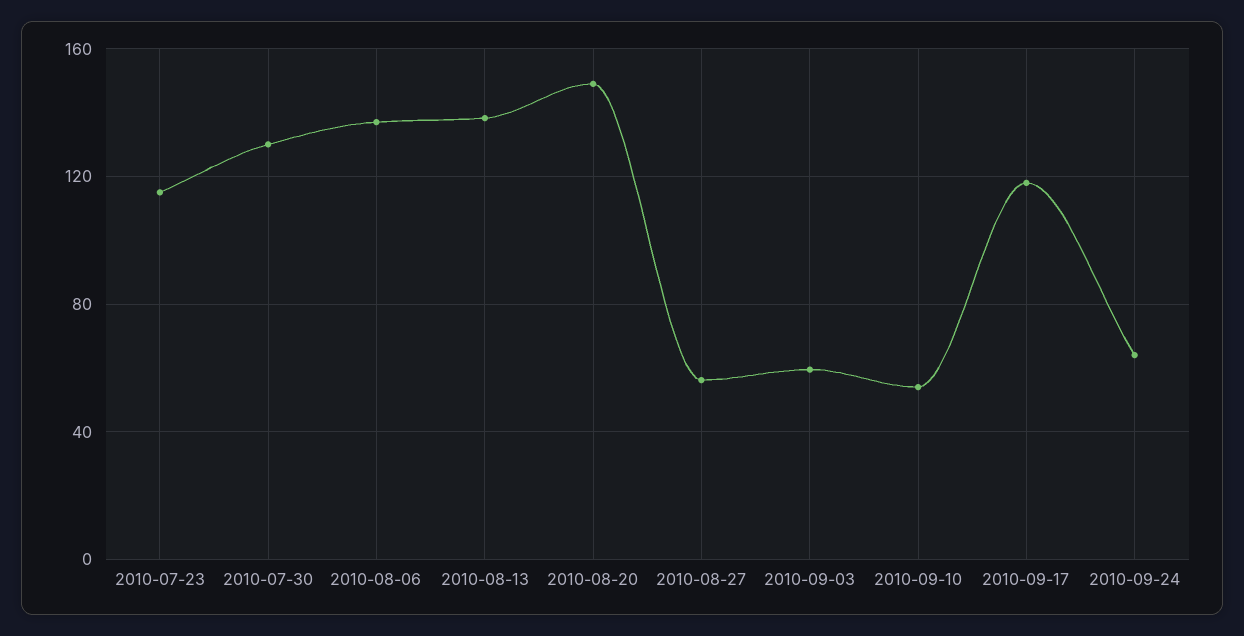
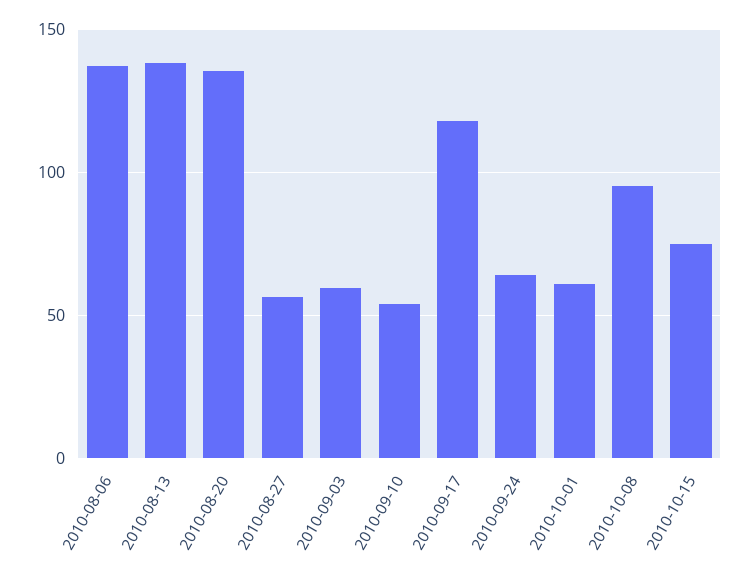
2010-07-23: 115 -> none
2010-07-30: 130 -> none
2010-08-20: 150 -> 135
2010-10-01: none -> 60
2010-10-08: none -> 95
2010-10-15: none -> 75

